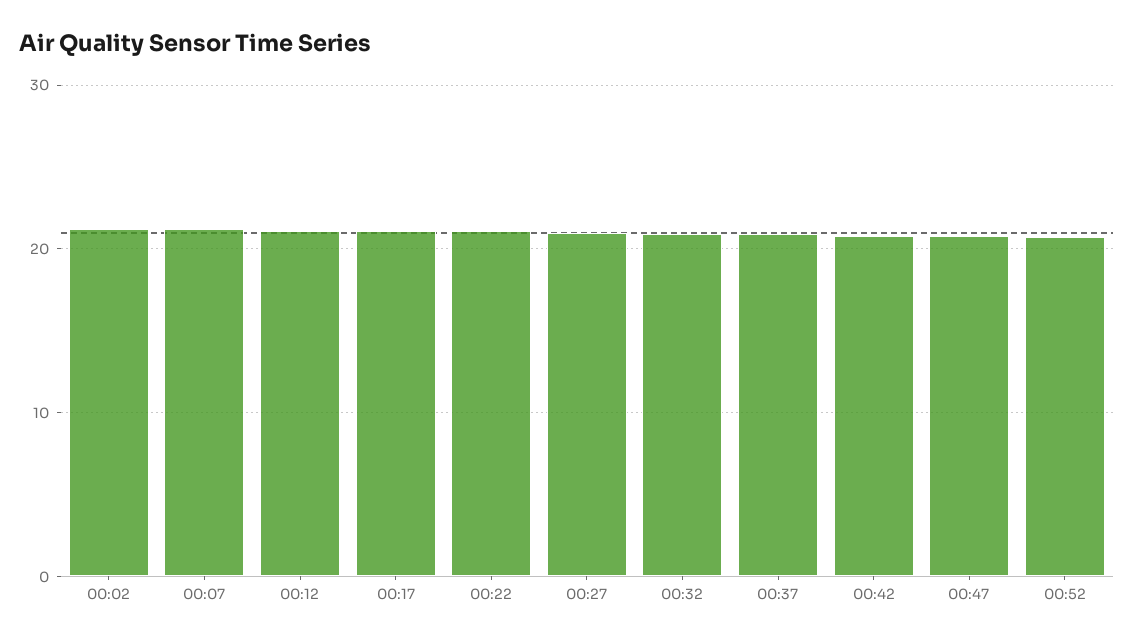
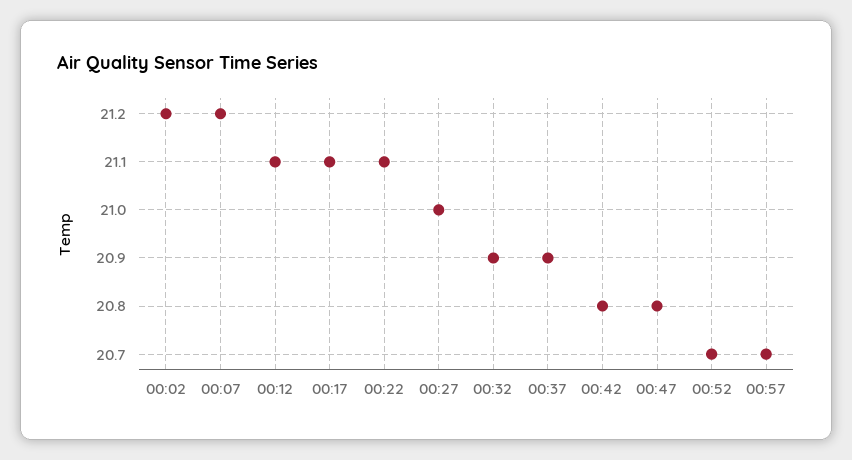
00:57: none -> 20.7

